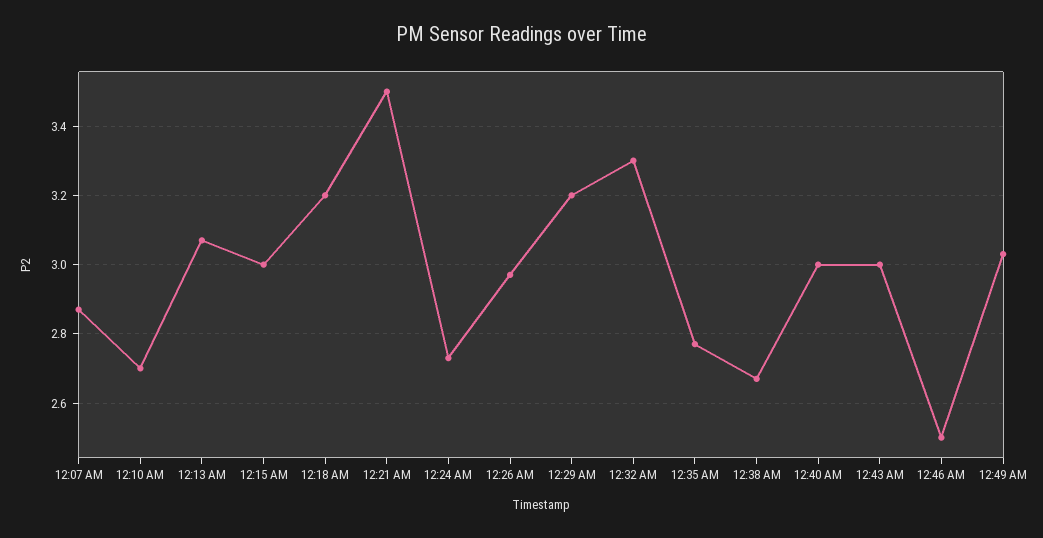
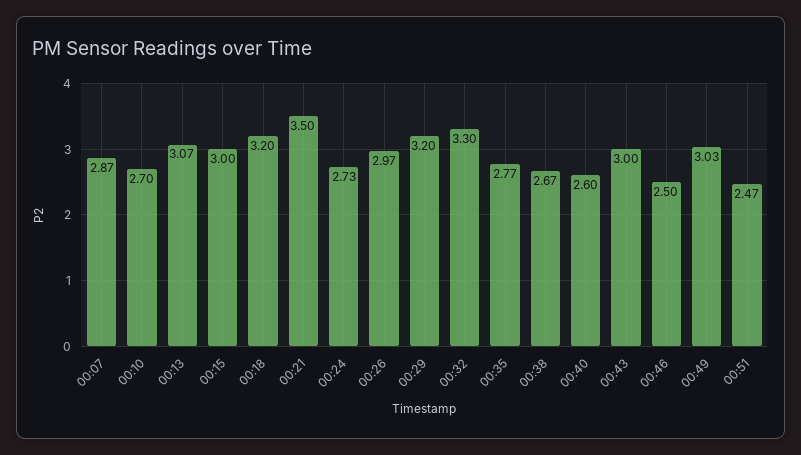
12:40 AM: 3 -> 2.6
00:51: none -> 2.47

